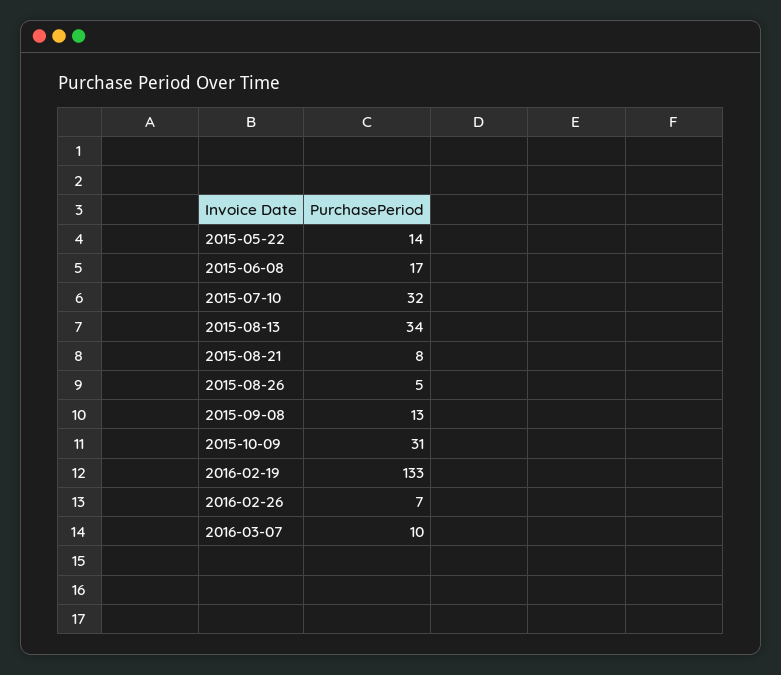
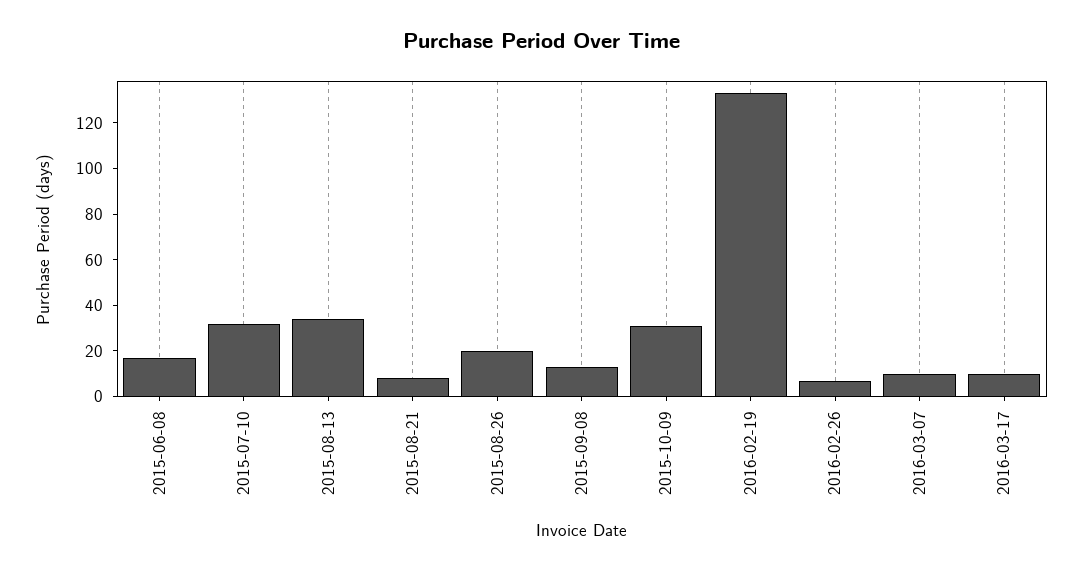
2015-05-22: 14 -> none
2015-08-26: 5 -> 20
2016-03-17: none -> 10

